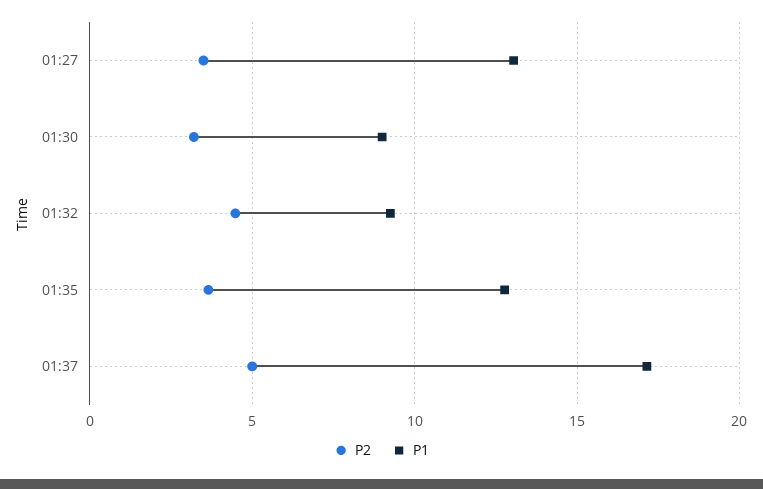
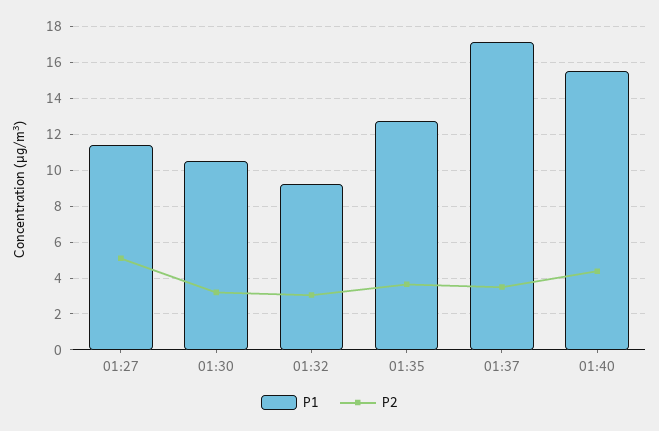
P2, 01:27: 3.5 -> 5
P1, 01:27: 13 -> 11.5
P1, 01:30: 9 -> 10.5
P2, 01:32: 4.5 -> 3
P2, 01:37: 5 -> 3.5
P1, 01:40: none -> 15.5
P2, 01:40: none -> 4.5

